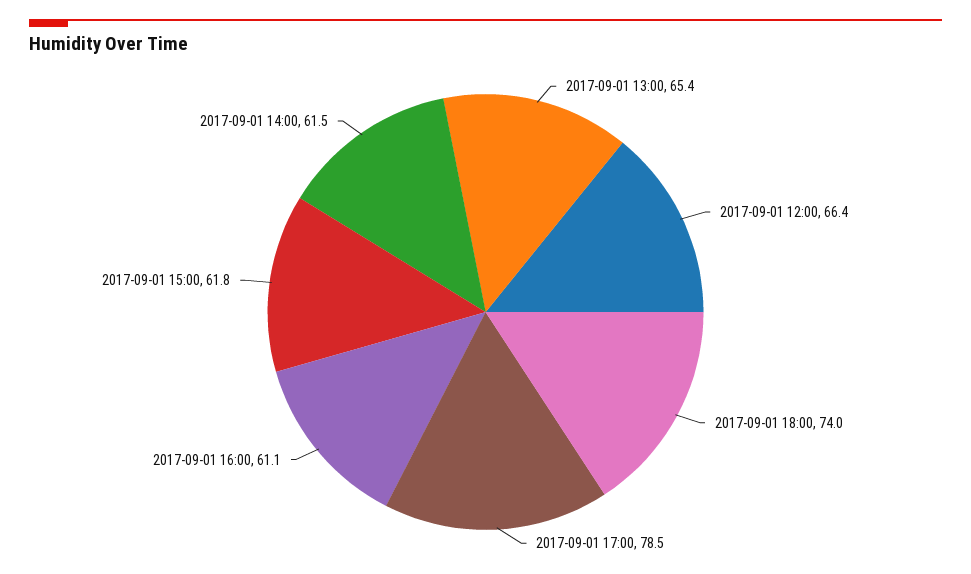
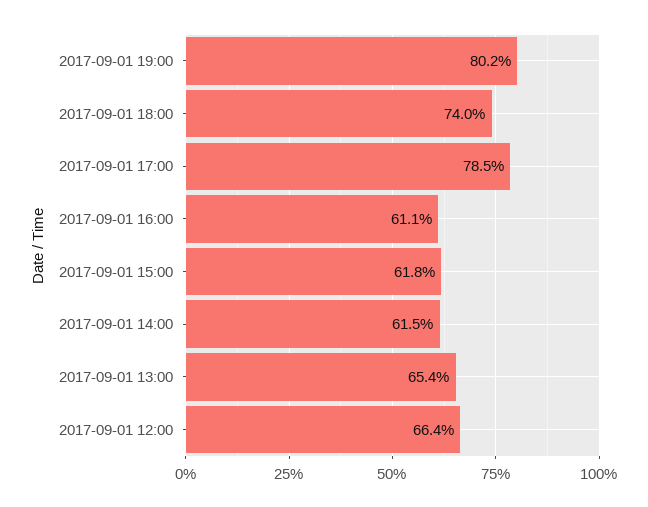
2017-09-01 19:00: none -> 80.2

